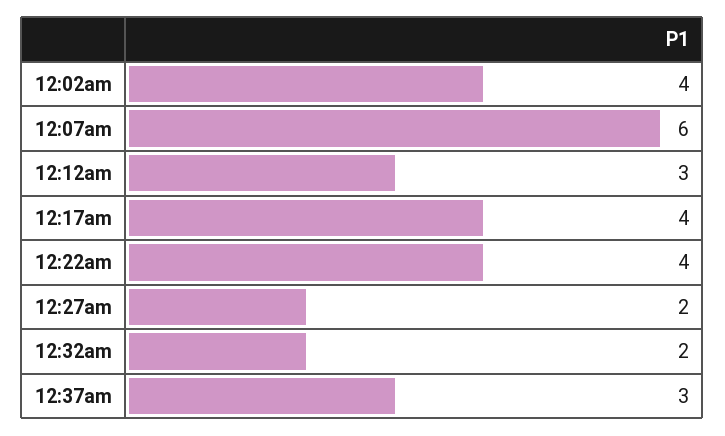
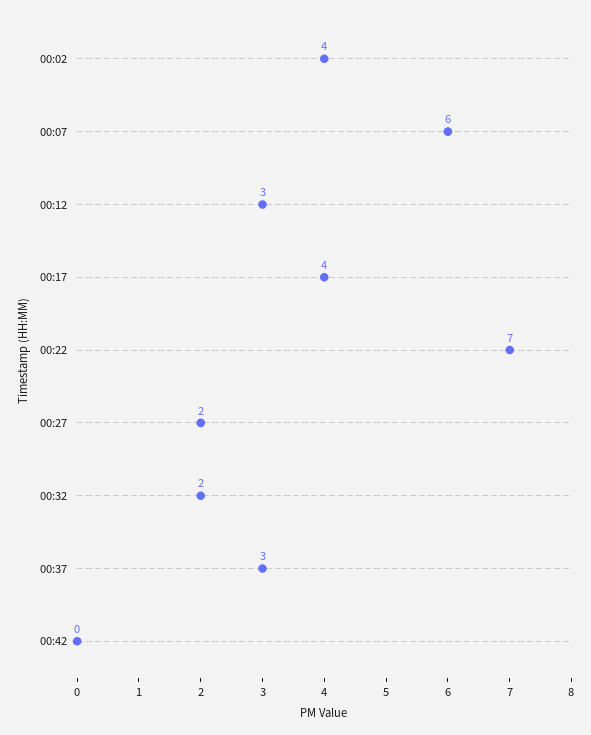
12:22am: 4 -> 7
00:42: none -> 0

